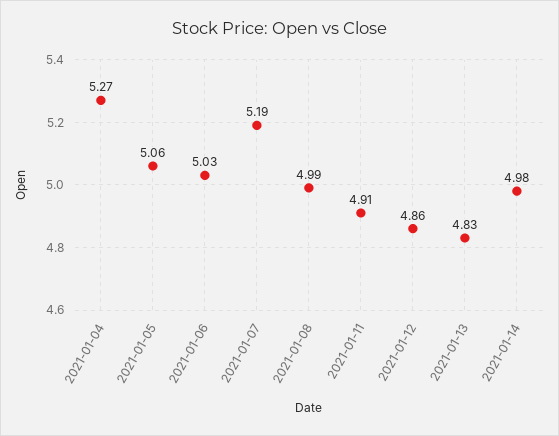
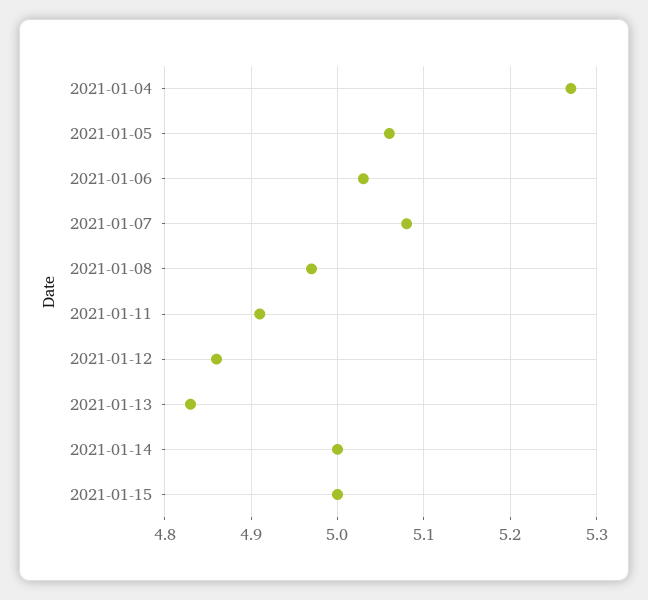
2021-01-07: 5.19 -> 5.08
2021-01-08: 4.99 -> 4.97
2021-01-14: 4.98 -> 5
2021-01-15: none -> 5

